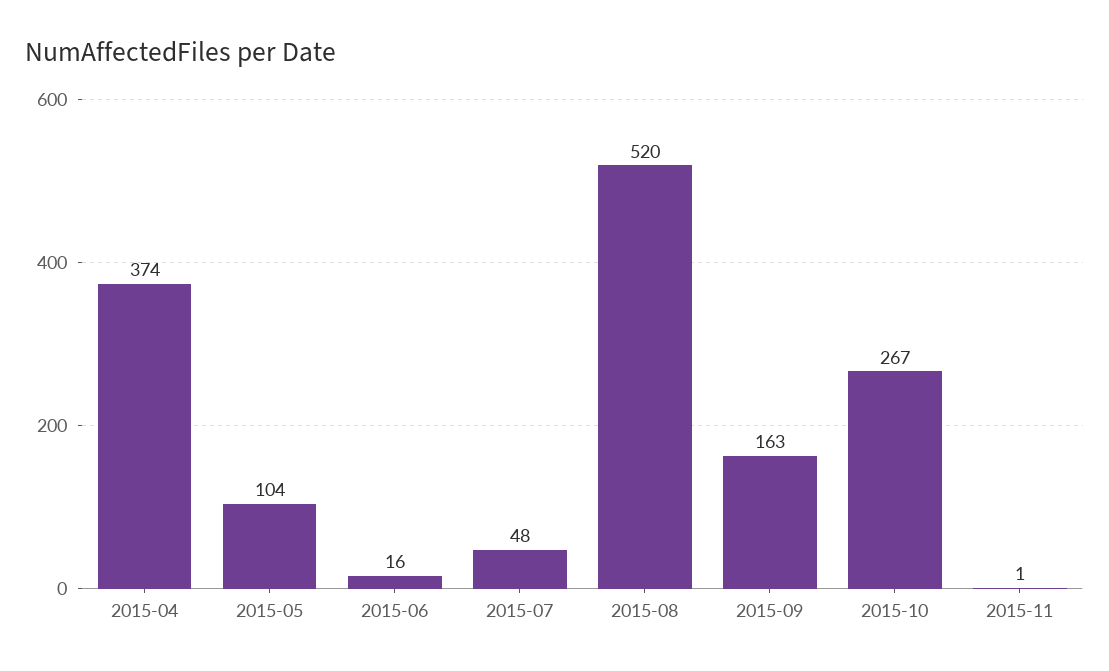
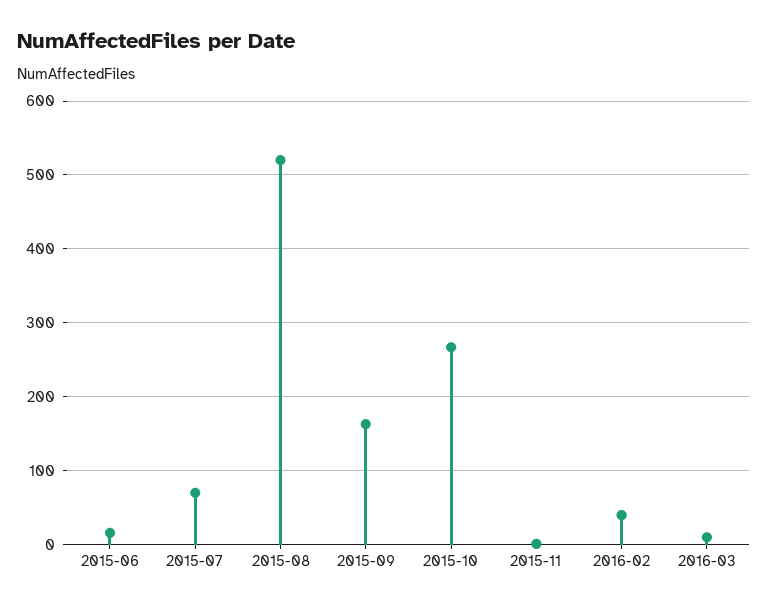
2015-04: 374 -> none
2015-05: 104 -> none
2015-07: 48 -> 70
2016-02: none -> 40
2016-03: none -> 10

